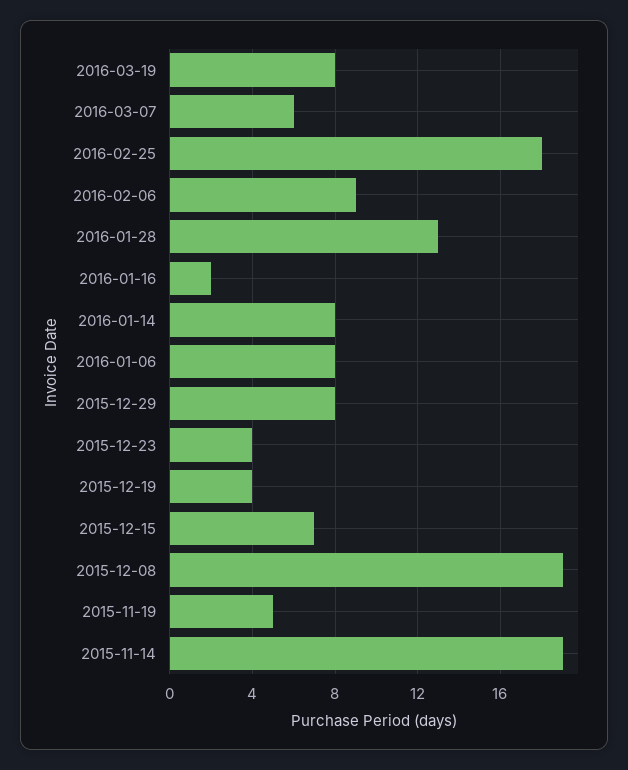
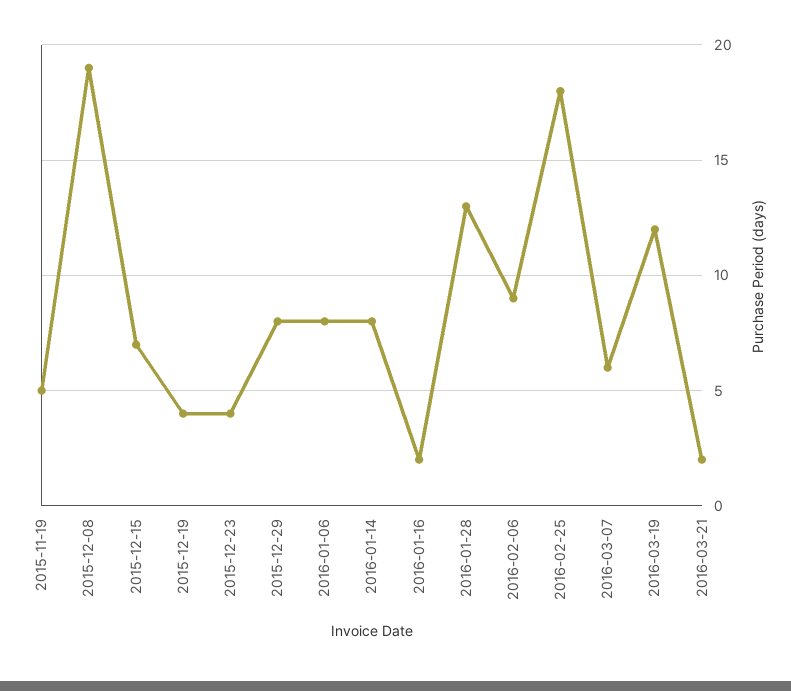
2016-03-19: 8 -> 12
2015-11-14: 19 -> none
2016-03-21: none -> 2

